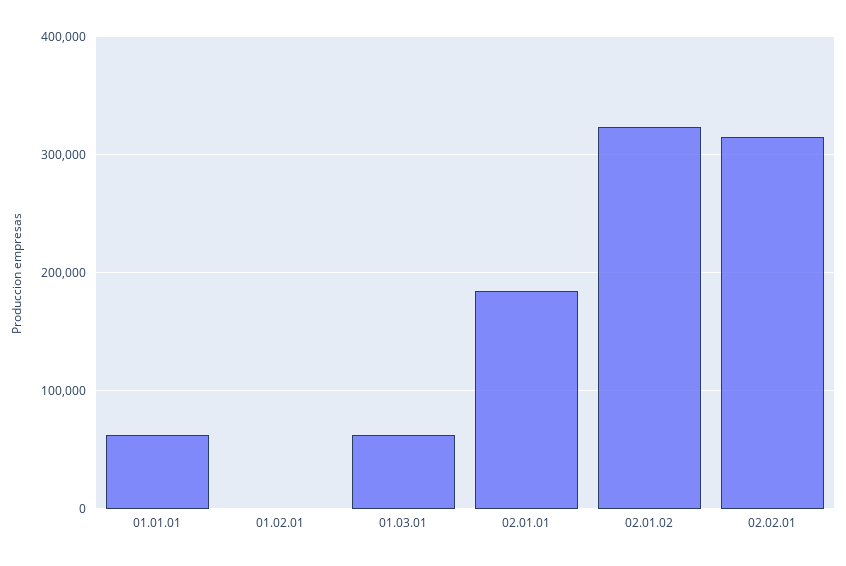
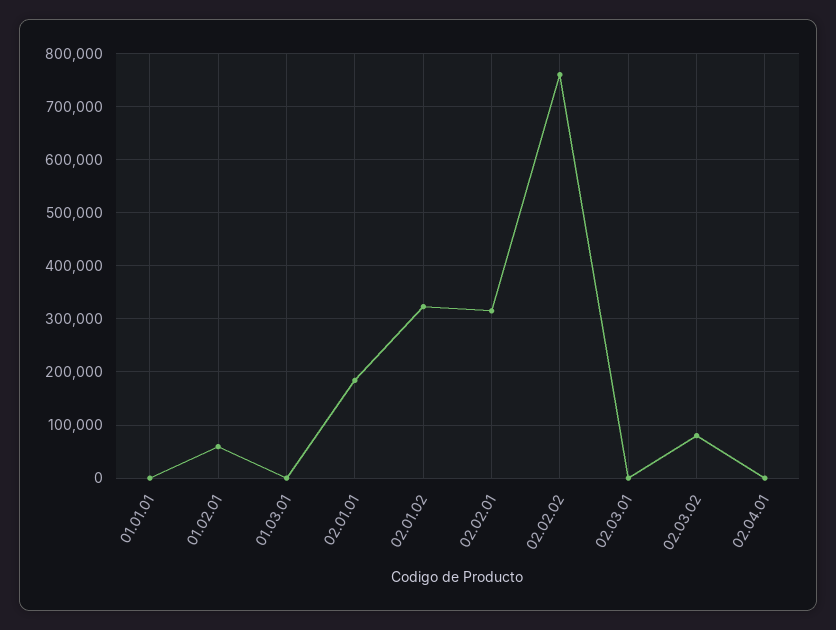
01.01.01: 60000 -> 0
01.02.01: 0 -> 60000
01.03.01: 60000 -> 0
02.02.02: none -> 760000
02.03.01: none -> 0
02.03.02: none -> 80000
02.04.01: none -> 0

